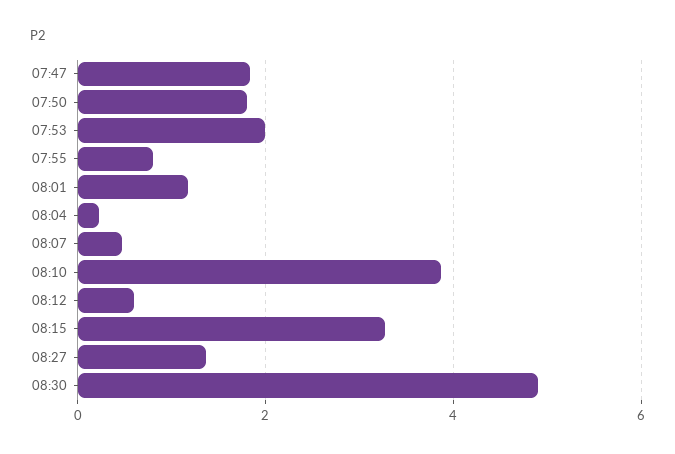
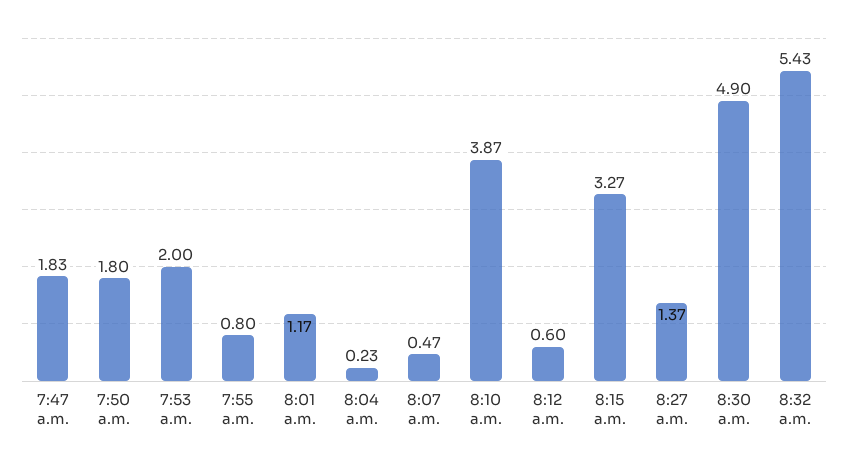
8:32 a.m.: none -> 5.43

